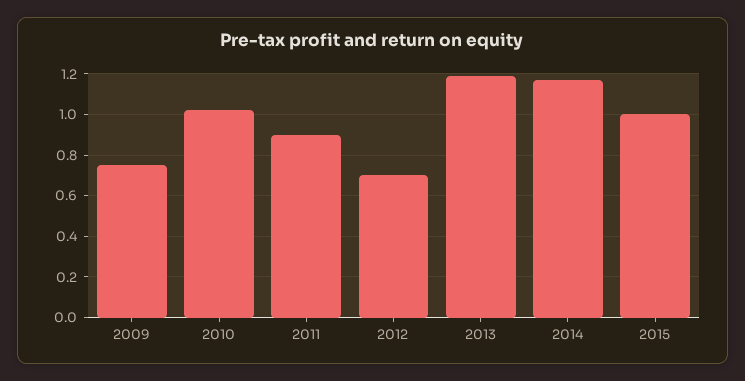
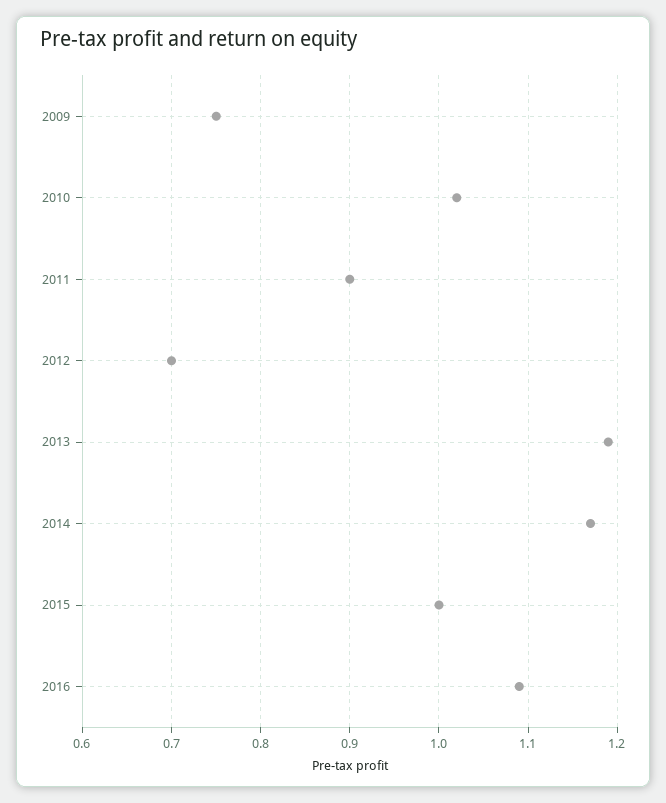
2016: none -> 1.09

